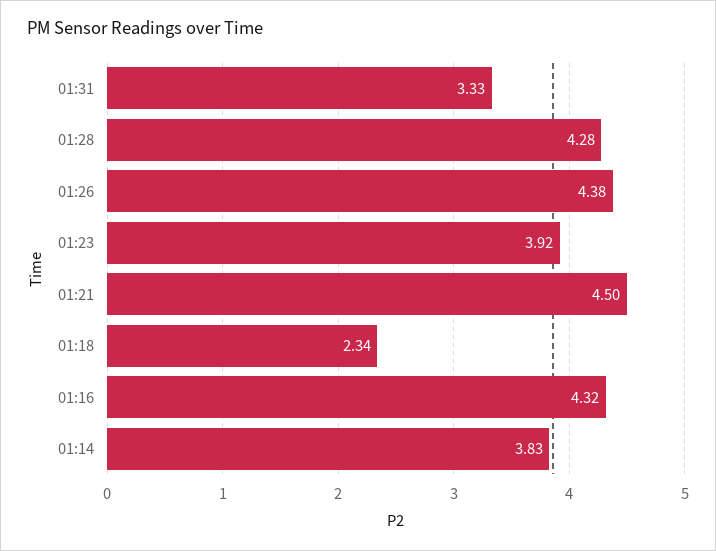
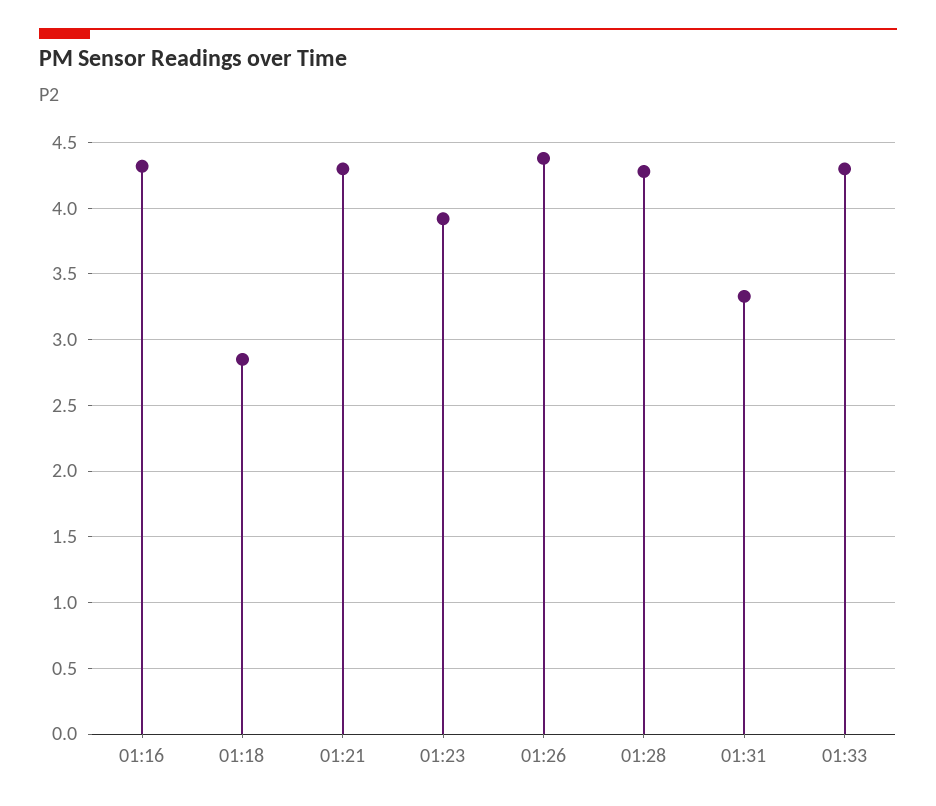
01:21: 4.5 -> 4.3
01:18: 2.34 -> 2.85
01:14: 3.83 -> none
01:33: none -> 4.3

